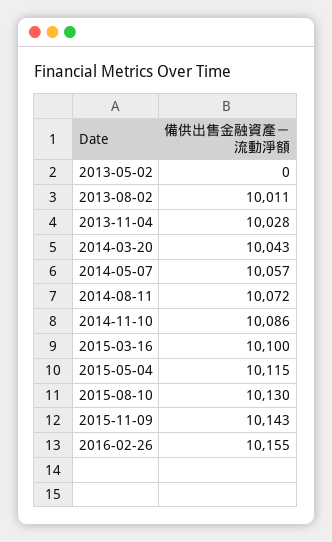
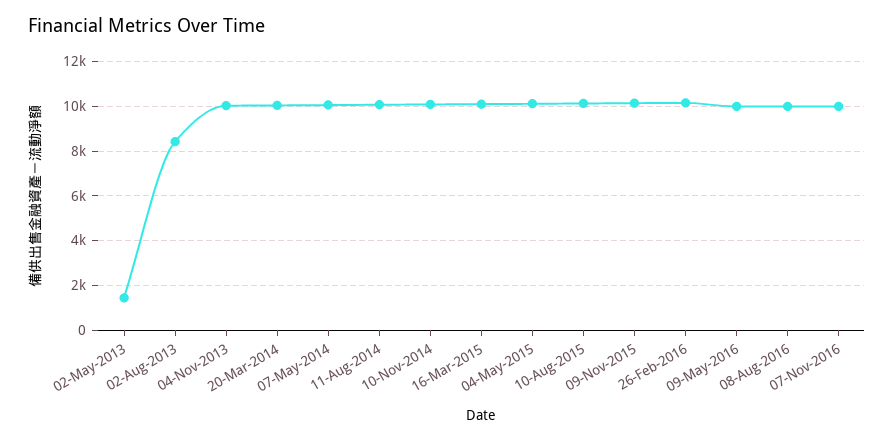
2013-05-02: 0 -> 1500
2013-08-02: 10011 -> 8500
09-May-2016: none -> 10000
08-Aug-2016: none -> 10000
07-Nov-2016: none -> 10000

